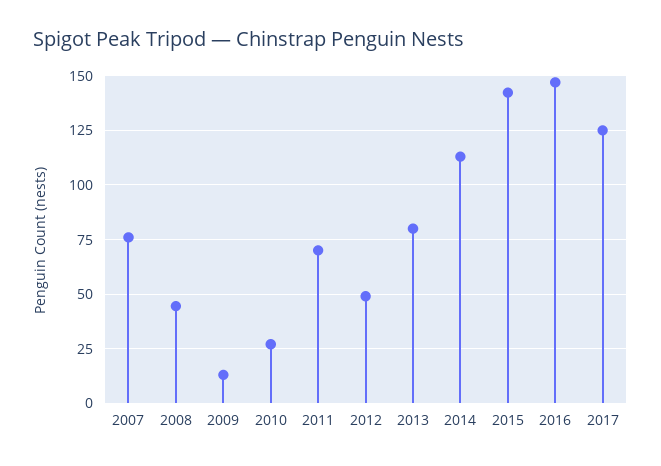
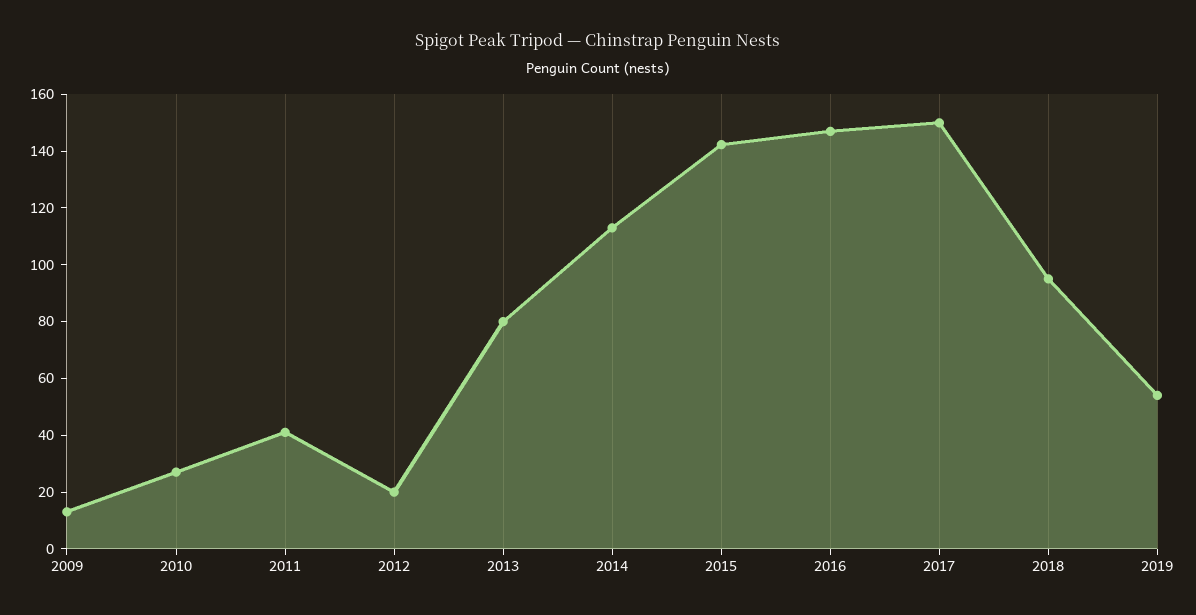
2007: 75 -> none
2008: 45 -> none
2011: 70 -> 40
2012: 50 -> 20
2017: 125 -> 150
2018: none -> 95
2019: none -> 55

